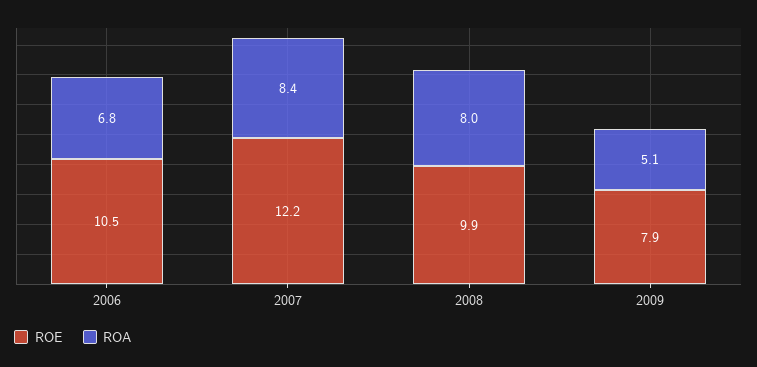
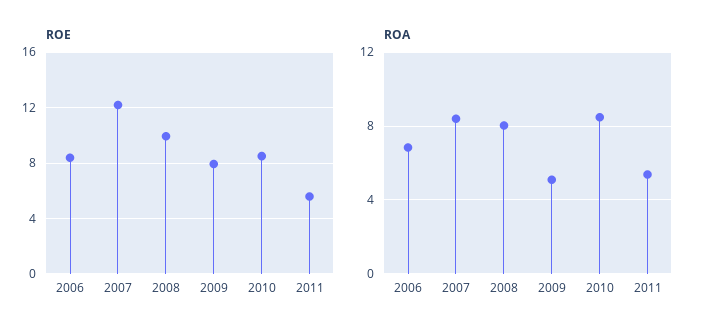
ROE, 2006: 10.5 -> 8.5
ROE, 2010: none -> 8.5
ROE, 2011: none -> 5.5
ROA, 2010: none -> 8.5
ROA, 2011: none -> 5.5

